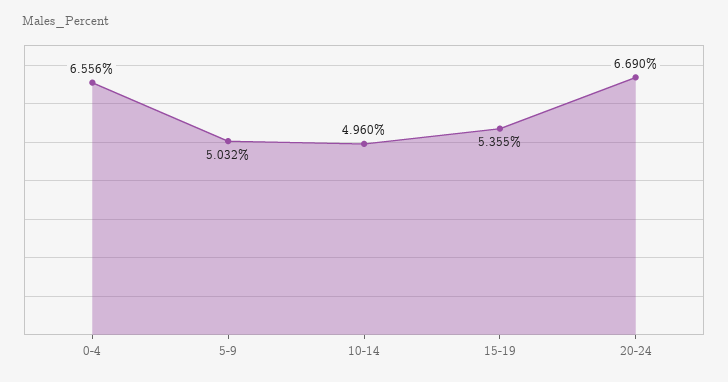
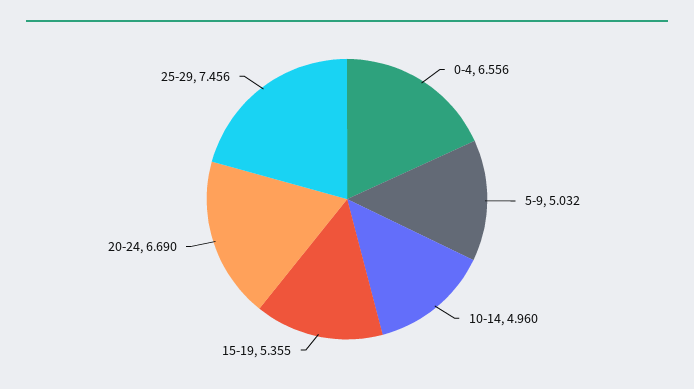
25-29: none -> 7.456

